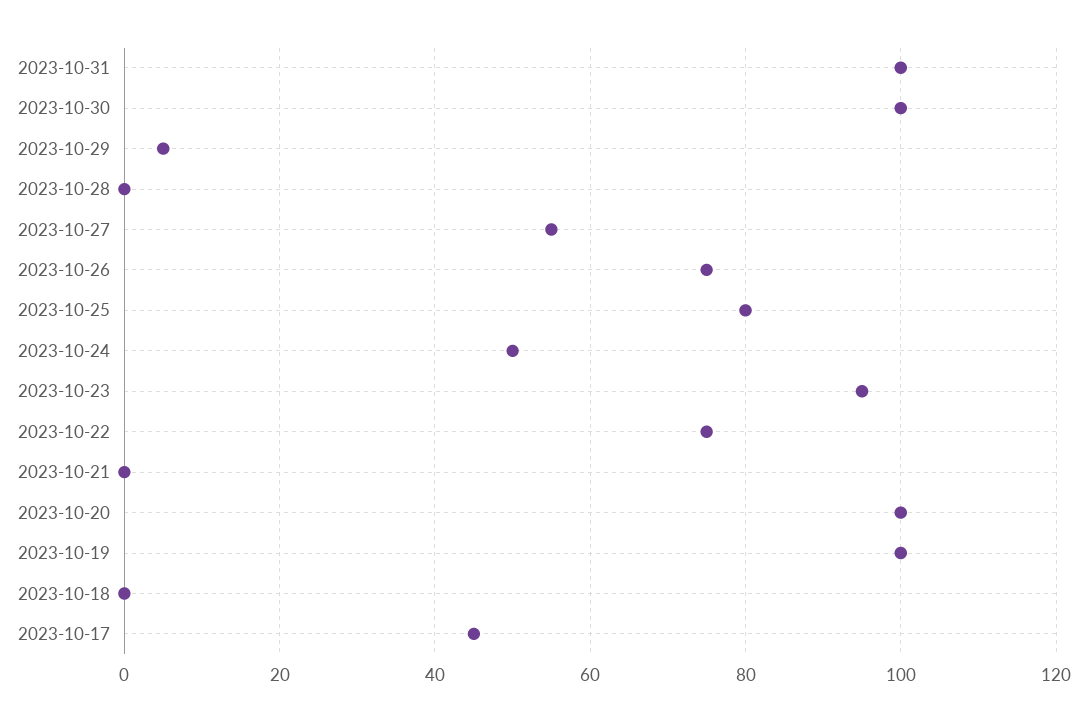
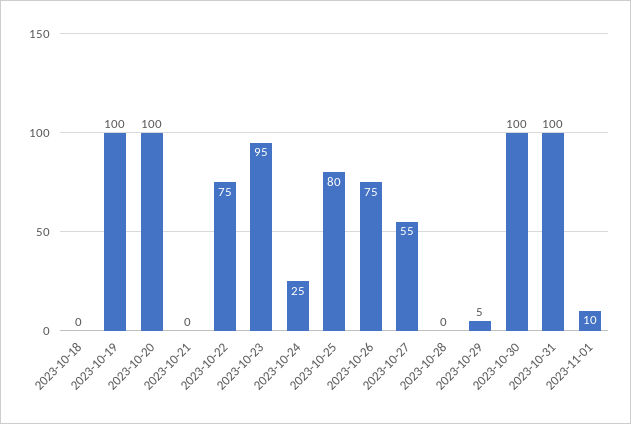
2023-10-24: 50 -> 25
2023-10-17: 45 -> none
2023-11-01: none -> 10

